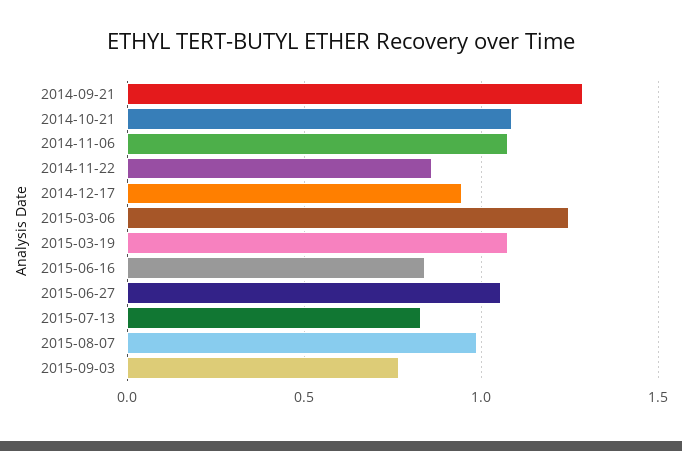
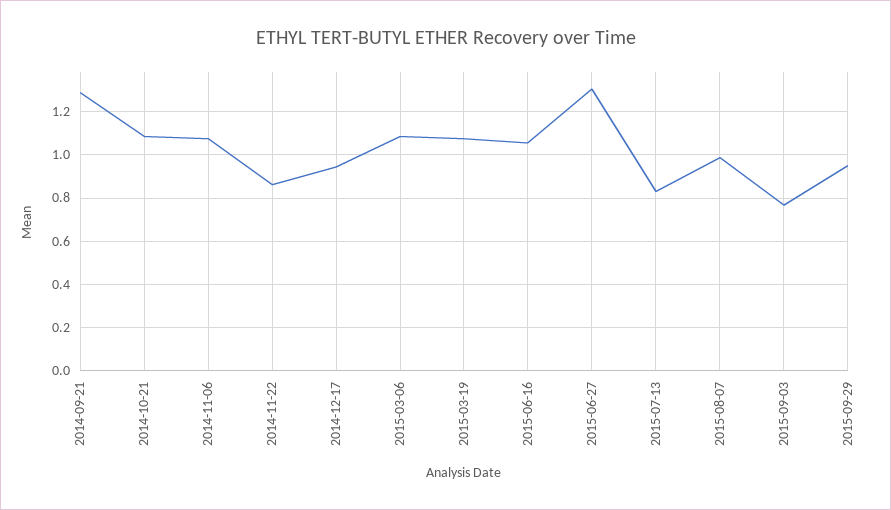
2015-03-06: 1.25 -> 1.1
2015-06-16: 0.85 -> 1.05
2015-06-27: 1.05 -> 1.3
2015-09-29: none -> 0.95

